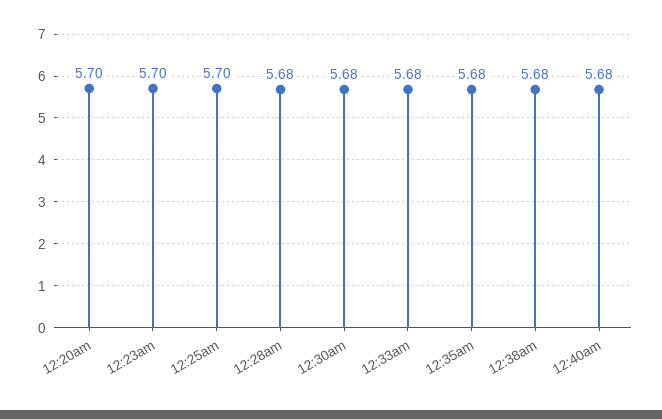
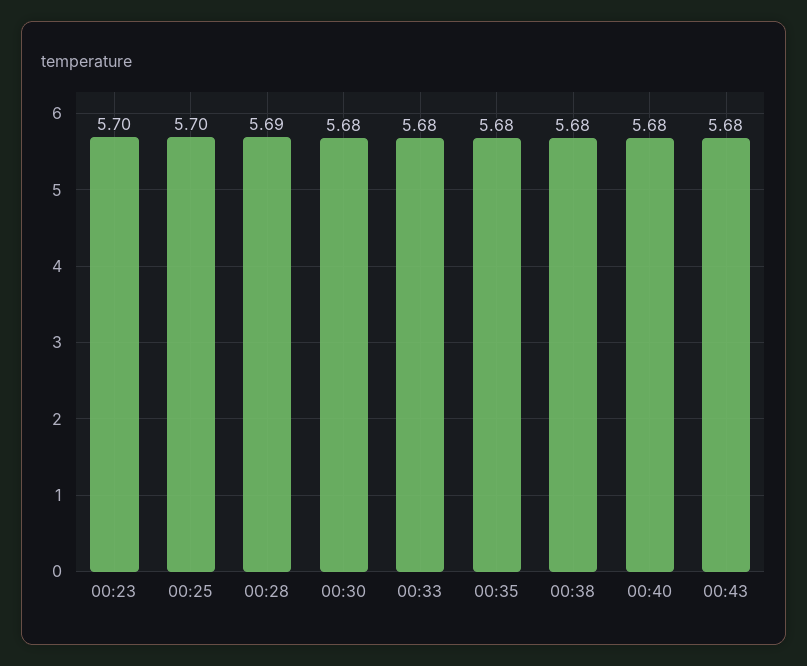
12:20am: 5.7 -> none
12:28am: 5.68 -> 5.69
00:43: none -> 5.68

